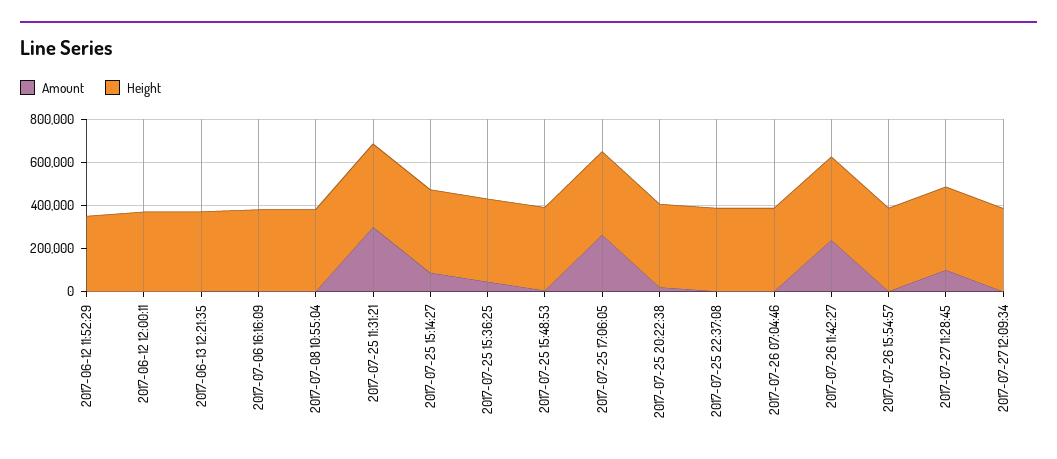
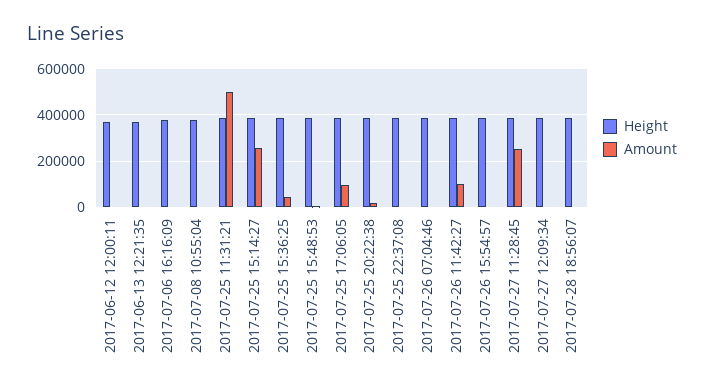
Amount, 2017-06-12 11:52:29: 0 -> none
Height, 2017-06-12 11:52:29: 350000 -> none
Amount, 2017-07-25 11:31:21: 300000 -> 500000
Amount, 2017-07-25 15:14:27: 100000 -> 250000
Amount, 2017-07-25 17:06:05: 250000 -> 100000
Amount, 2017-07-26 11:42:27: 250000 -> 100000
Amount, 2017-07-27 11:28:45: 100000 -> 250000
Height, 2017-07-28 18:56:07: none -> 400000
Amount, 2017-07-28 18:56:07: none -> 0

